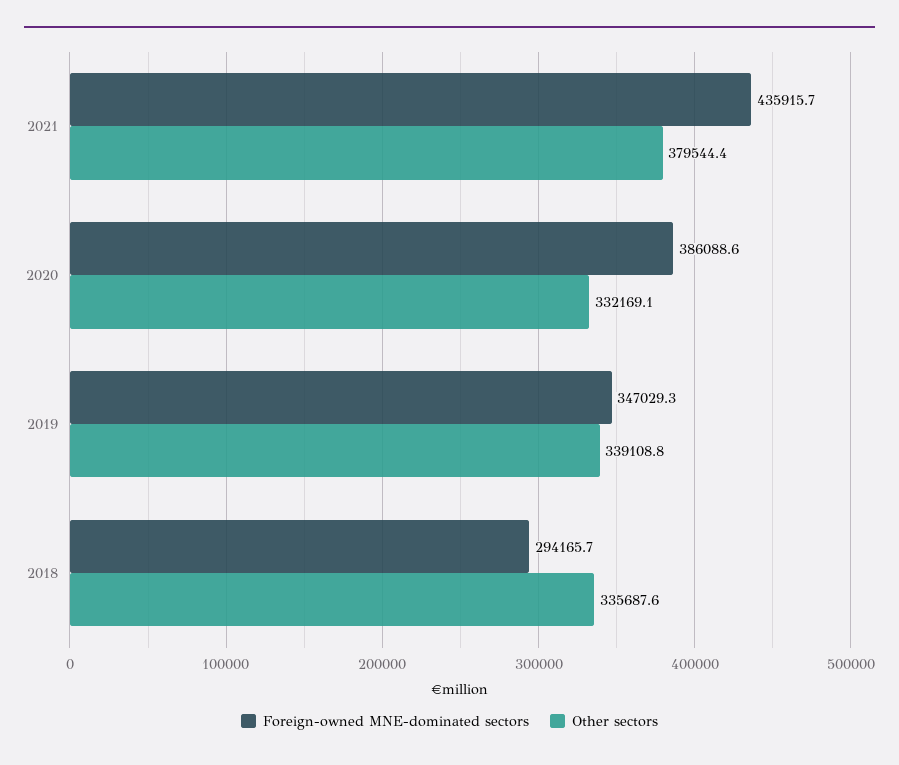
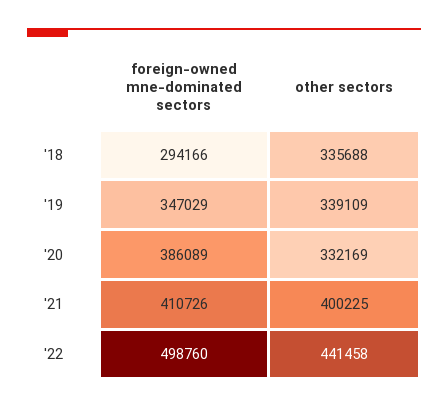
Foreign-owned MNE-dominated sectors, 2021: 435915.7 -> 410726
Other sectors, 2021: 379544.4 -> 400225
Foreign-owned MNE-dominated sectors, '22: none -> 498760
Other sectors, '22: none -> 441458

